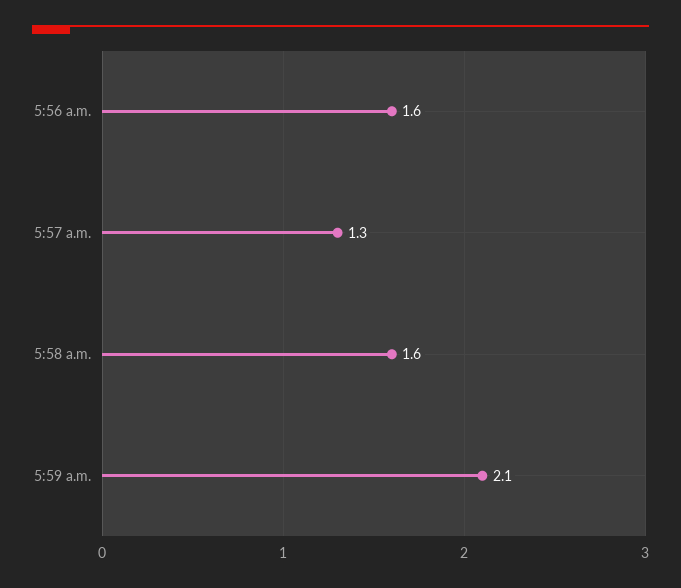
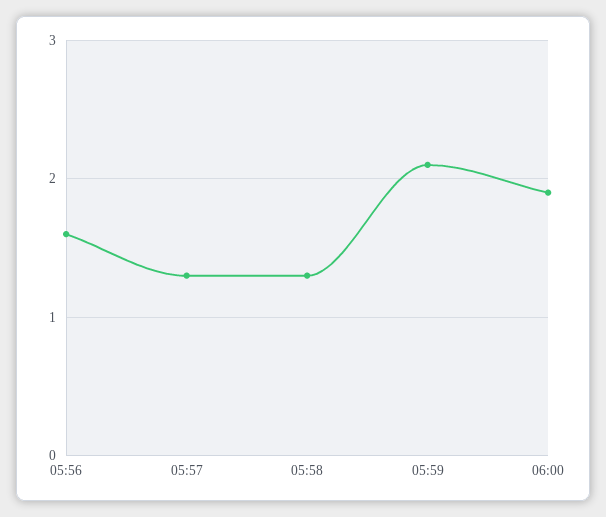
5:58 a.m.: 1.6 -> 1.3
06:00: none -> 1.9

